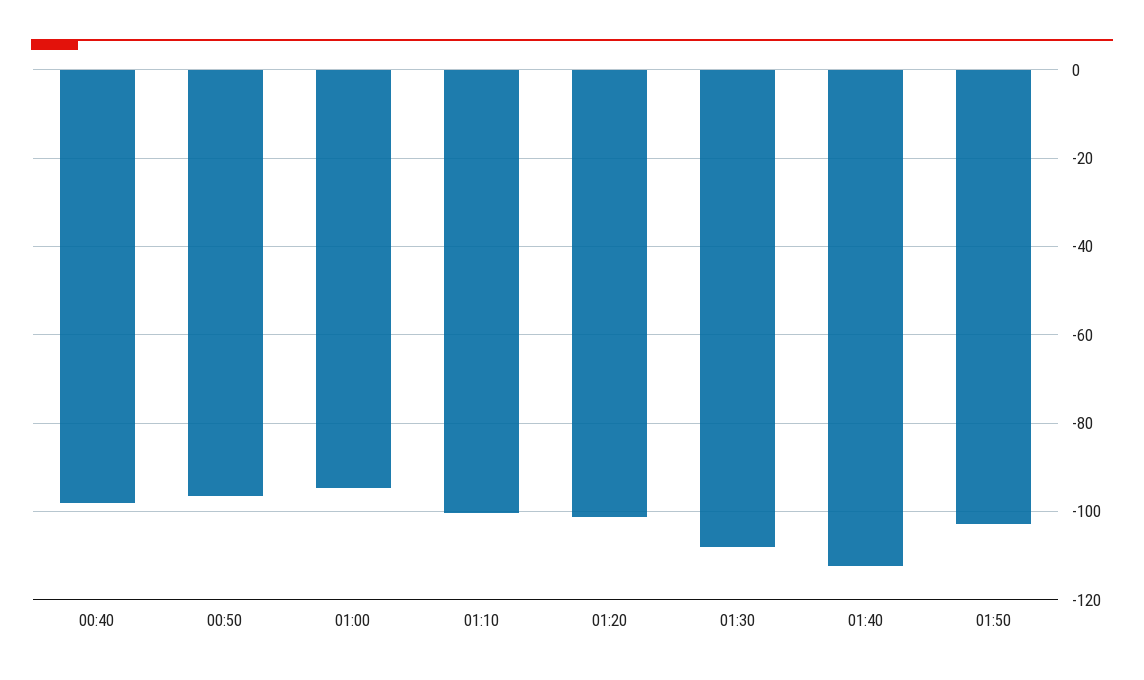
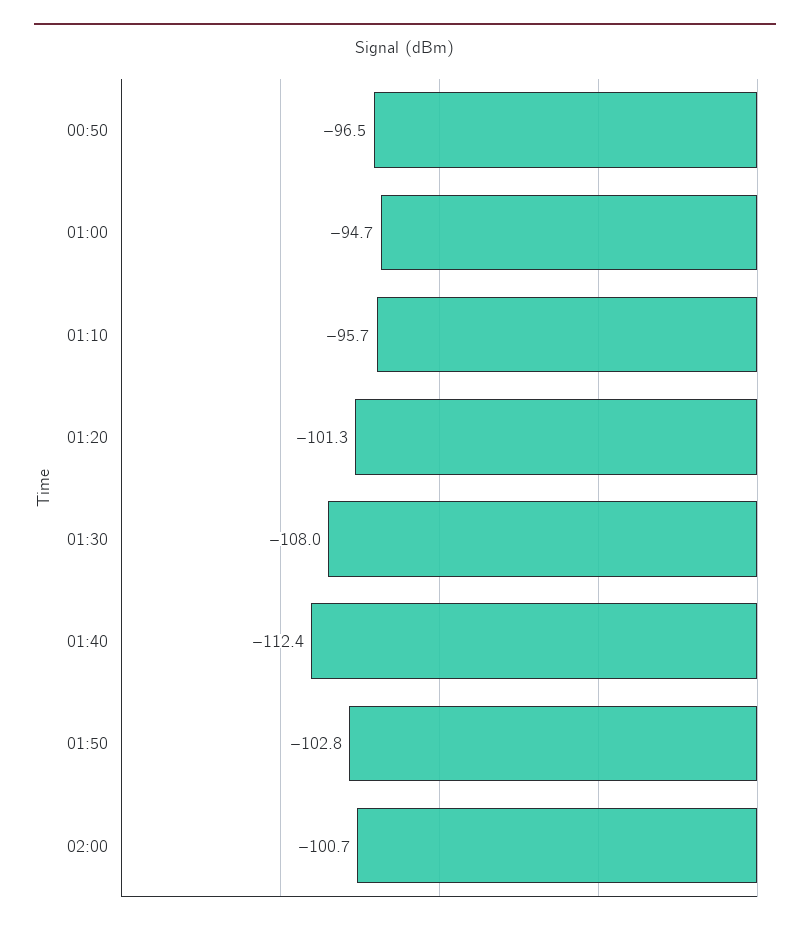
00:40: -98 -> none
01:10: -100 -> -95.7
02:00: none -> -100.7

